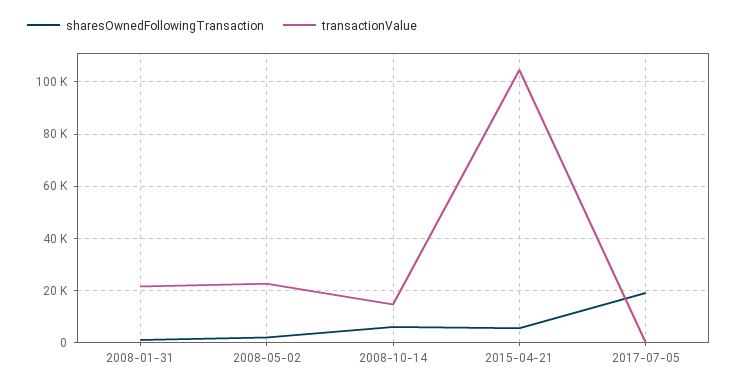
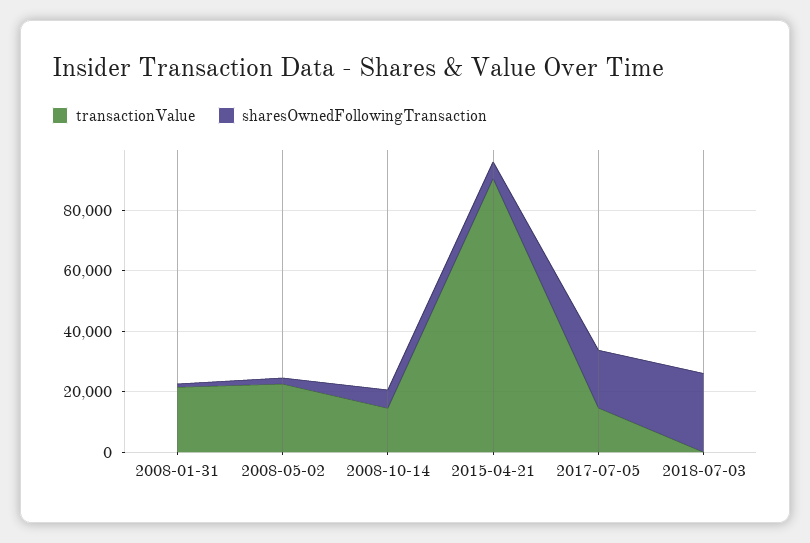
transactionValue, 2015-04-21: 105000 -> 90000
transactionValue, 2017-07-05: 0 -> 15000
transactionValue, 2018-07-03: none -> 0
sharesOwnedFollowingTransaction, 2018-07-03: none -> 25000

